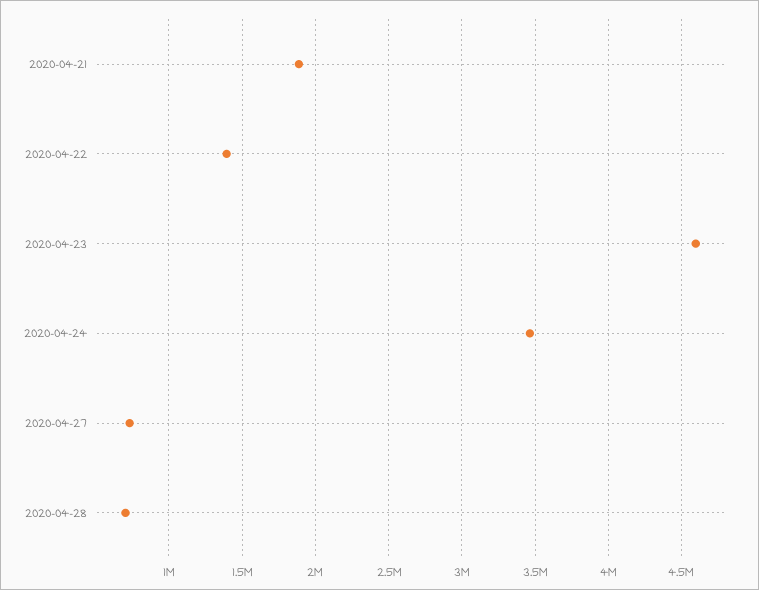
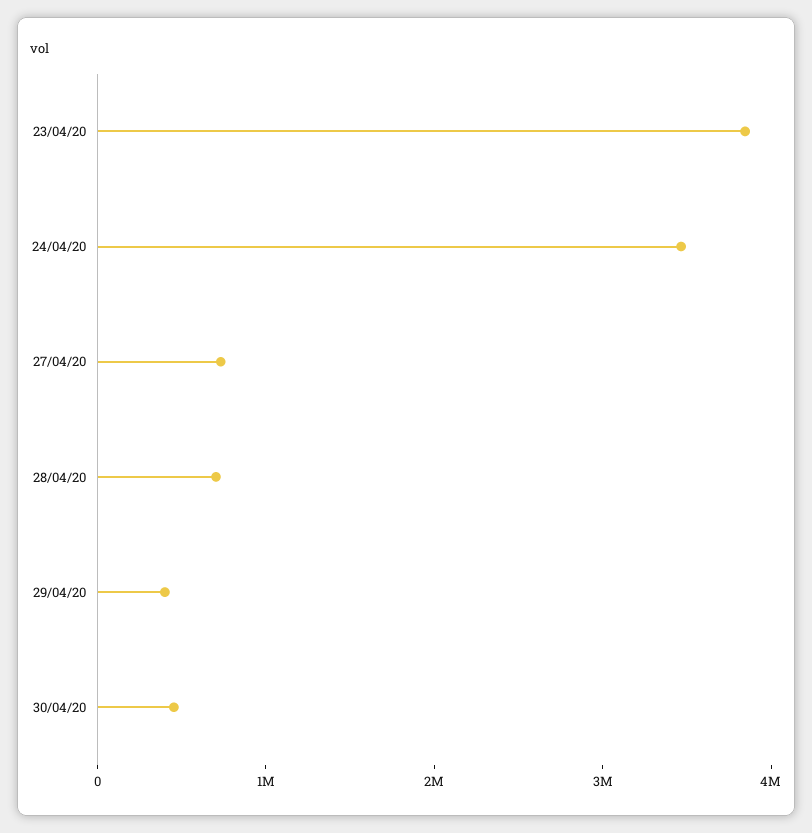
2020-04-21: 1900000 -> none
2020-04-22: 1400000 -> none
2020-04-23: 4600000 -> 3800000
29/04/20: none -> 400000
30/04/20: none -> 400000

